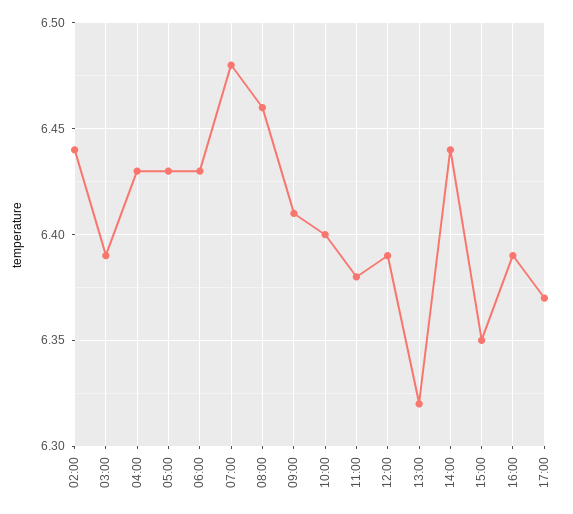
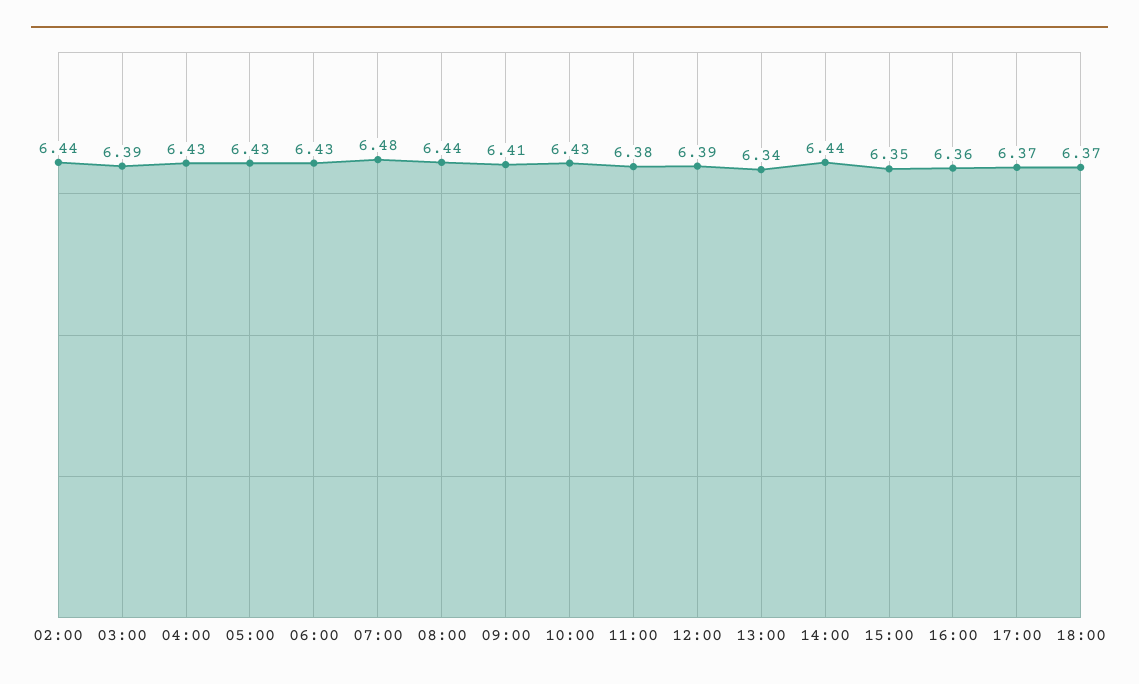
08:00: 6.46 -> 6.44
10:00: 6.4 -> 6.43
13:00: 6.32 -> 6.34
16:00: 6.39 -> 6.36
18:00: none -> 6.37

